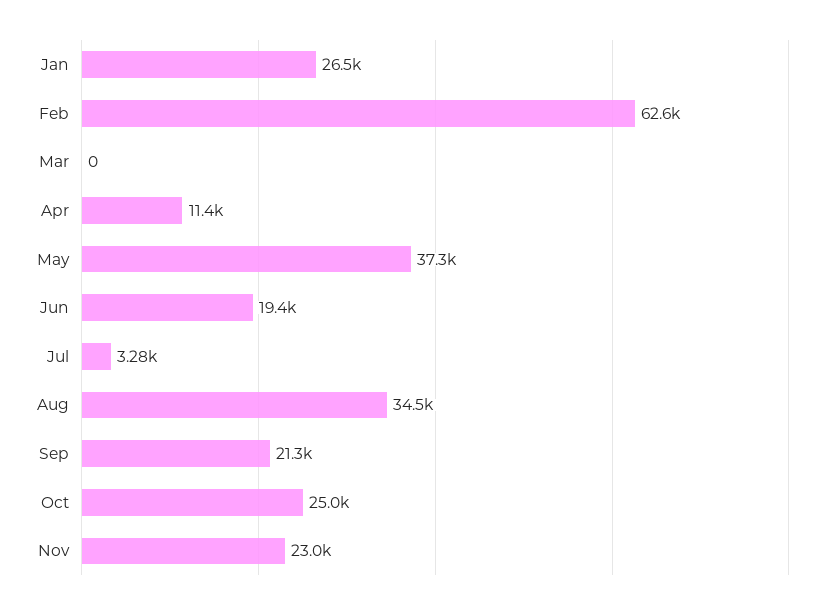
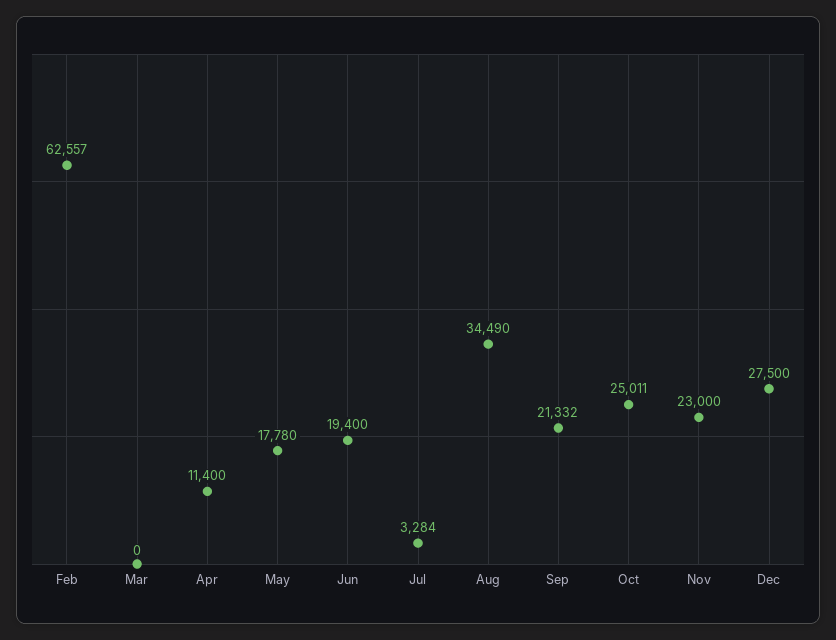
Jan: 26500 -> none
May: 37300 -> 17780
Dec: none -> 27500

